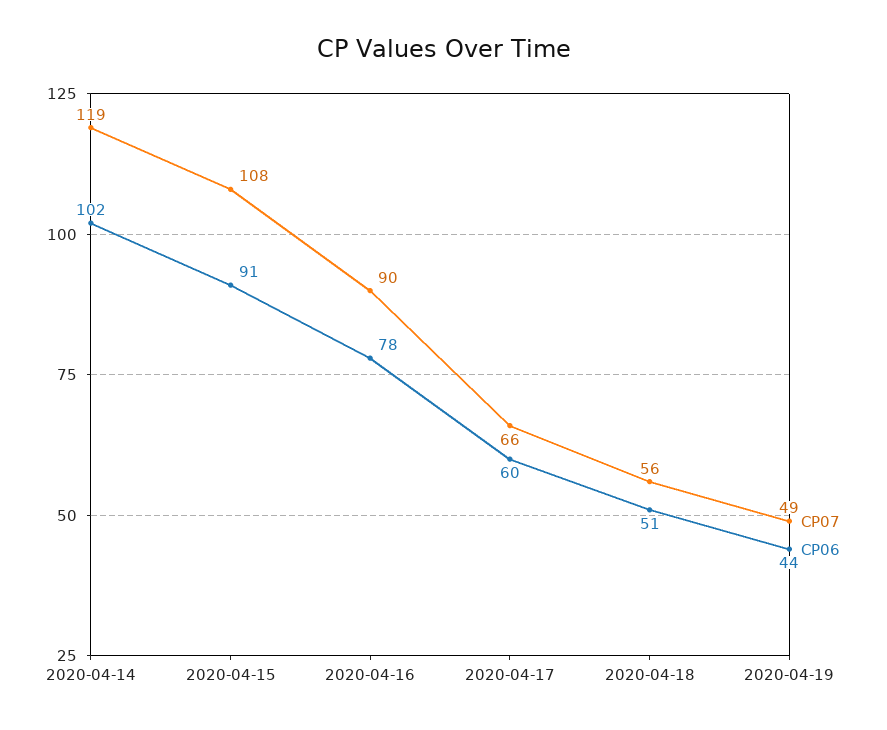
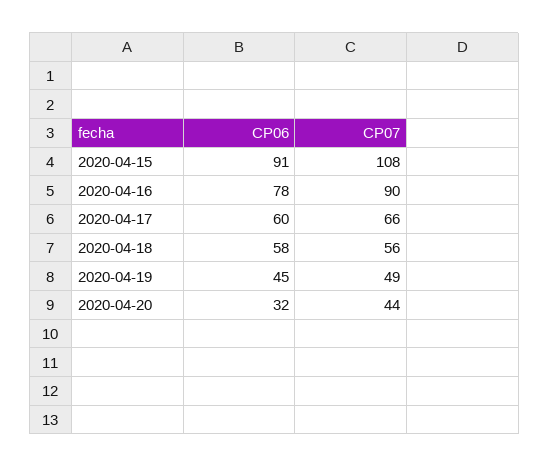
CP07, 2020-04-14: 119 -> none
CP06, 2020-04-14: 102 -> none
CP06, 2020-04-18: 51 -> 58
CP06, 2020-04-19: 44 -> 45
CP06, 2020-04-20: none -> 32
CP07, 2020-04-20: none -> 44

